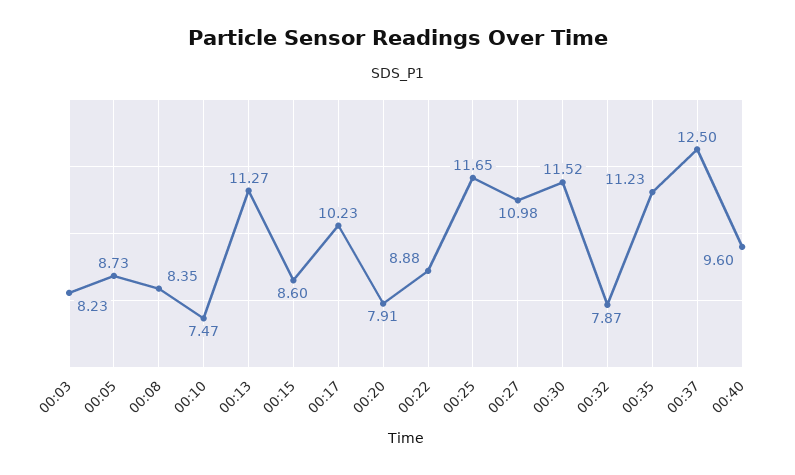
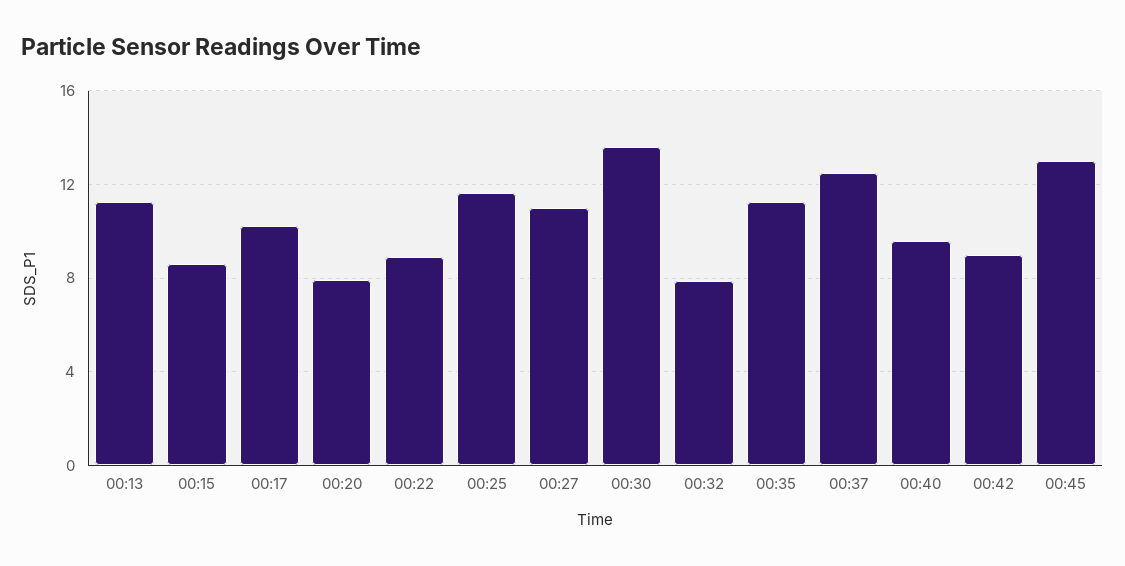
00:03: 8.23 -> none
00:05: 8.73 -> none
00:08: 8.35 -> none
00:10: 7.47 -> none
00:30: 11.52 -> 13.5
00:42: none -> 9
00:45: none -> 13

